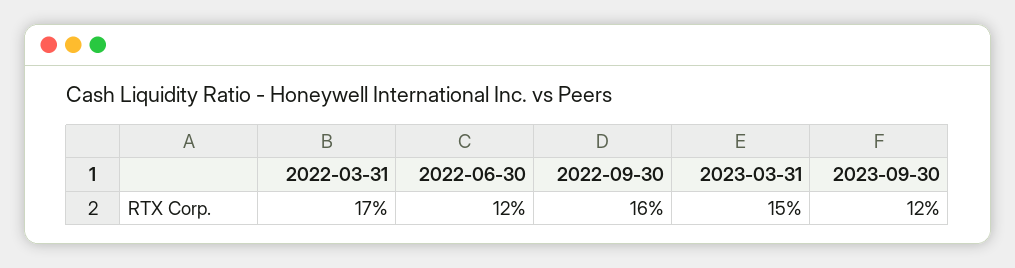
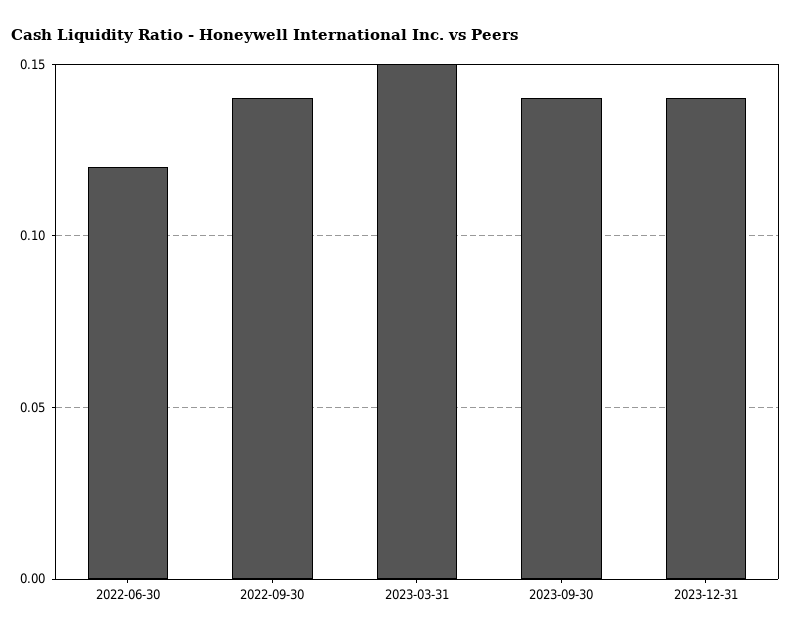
2022-03-31: 0.17 -> none
2022-09-30: 0.16 -> 0.14
2023-09-30: 0.12 -> 0.14
2023-12-31: none -> 0.14

